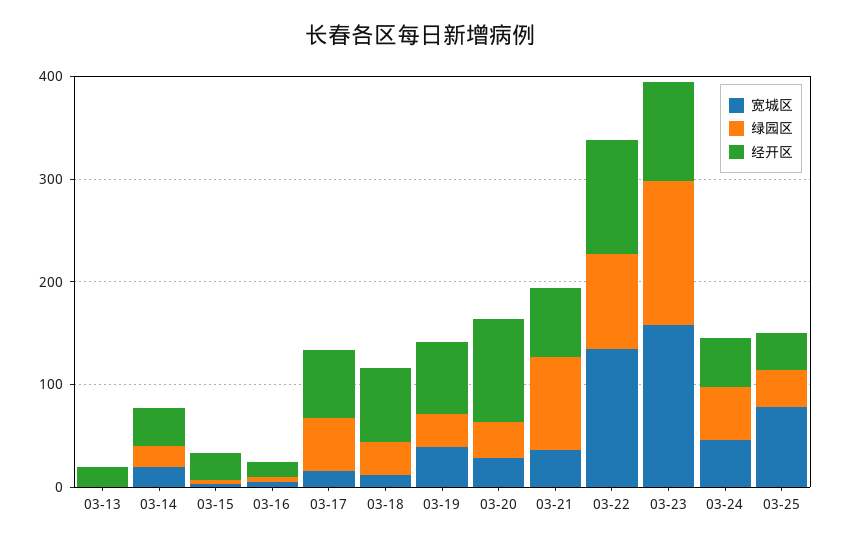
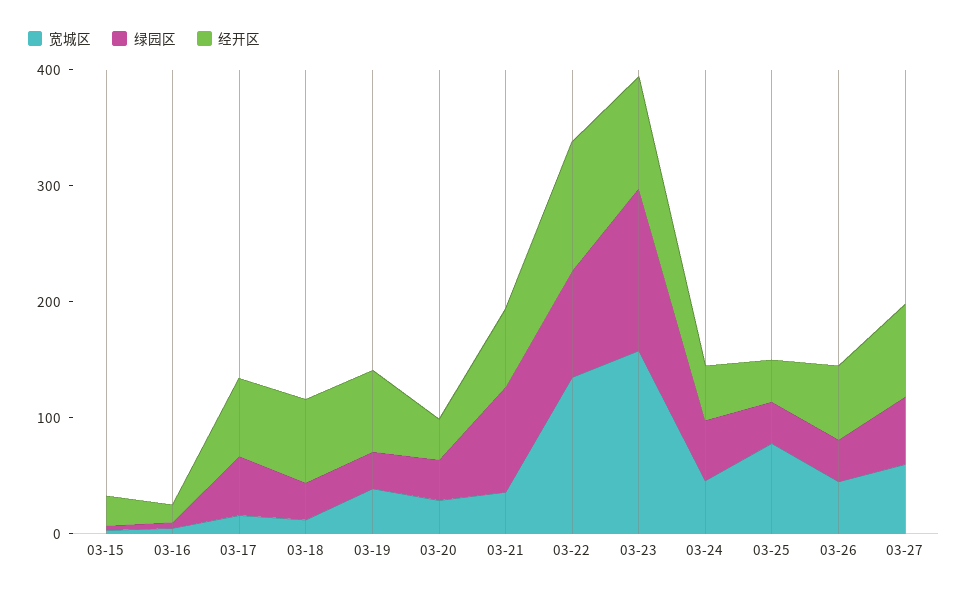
宽城区, 03-13: 0 -> none
绿园区, 03-13: 0 -> none
经开区, 03-13: 20 -> none
宽城区, 03-14: 20 -> none
绿园区, 03-14: 20 -> none
经开区, 03-14: 40 -> none
经开区, 03-20: 100 -> 40
宽城区, 03-26: none -> 40
绿园区, 03-26: none -> 40
经开区, 03-26: none -> 60
宽城区, 03-27: none -> 60
绿园区, 03-27: none -> 60
经开区, 03-27: none -> 80

